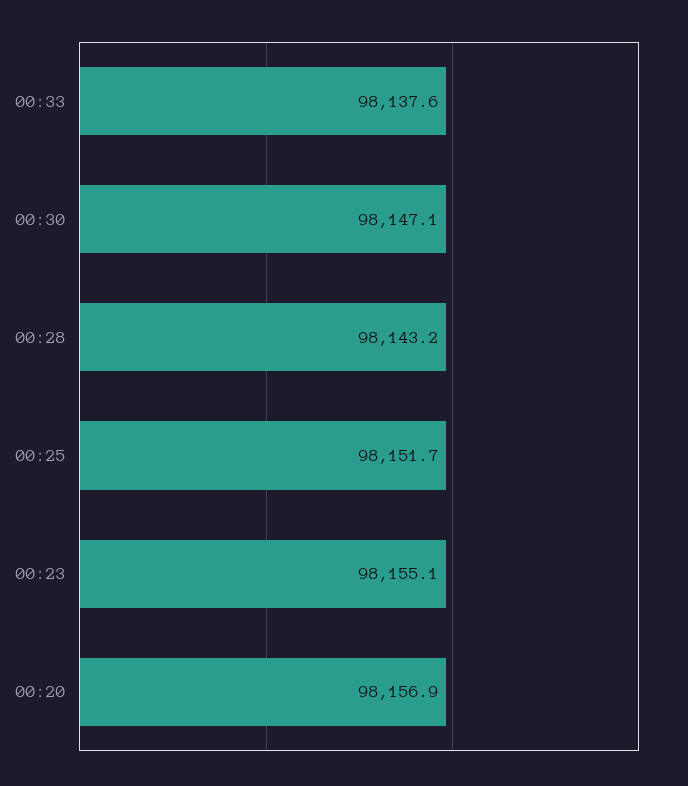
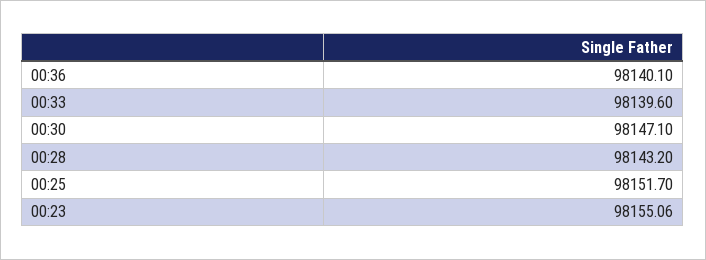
00:33: 98137.6 -> 98139.6
00:20: 98156.9 -> none
00:36: none -> 98140.1

